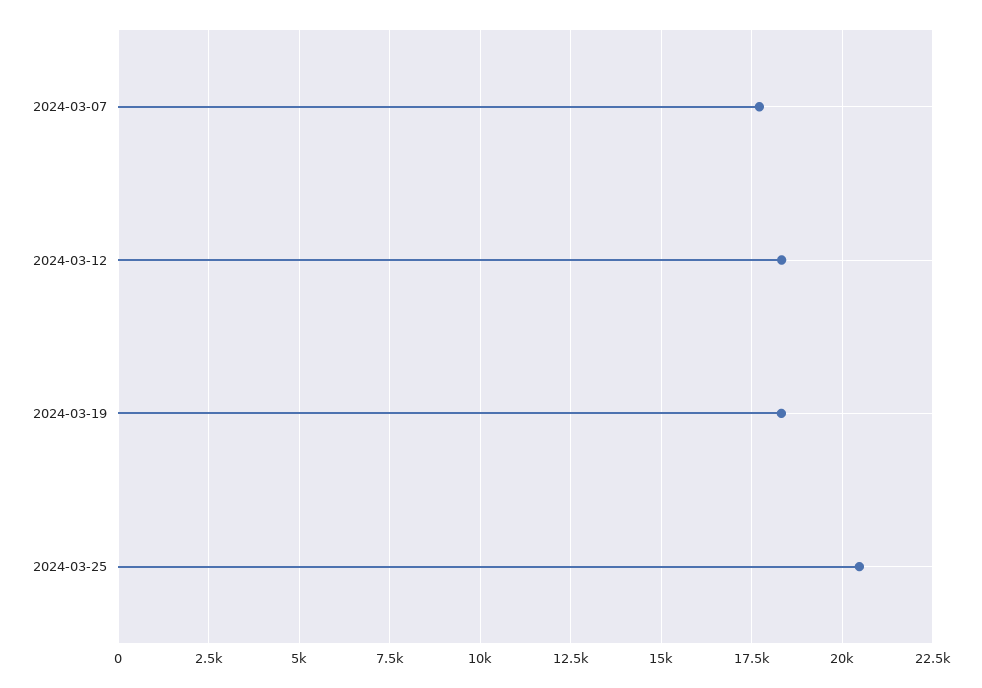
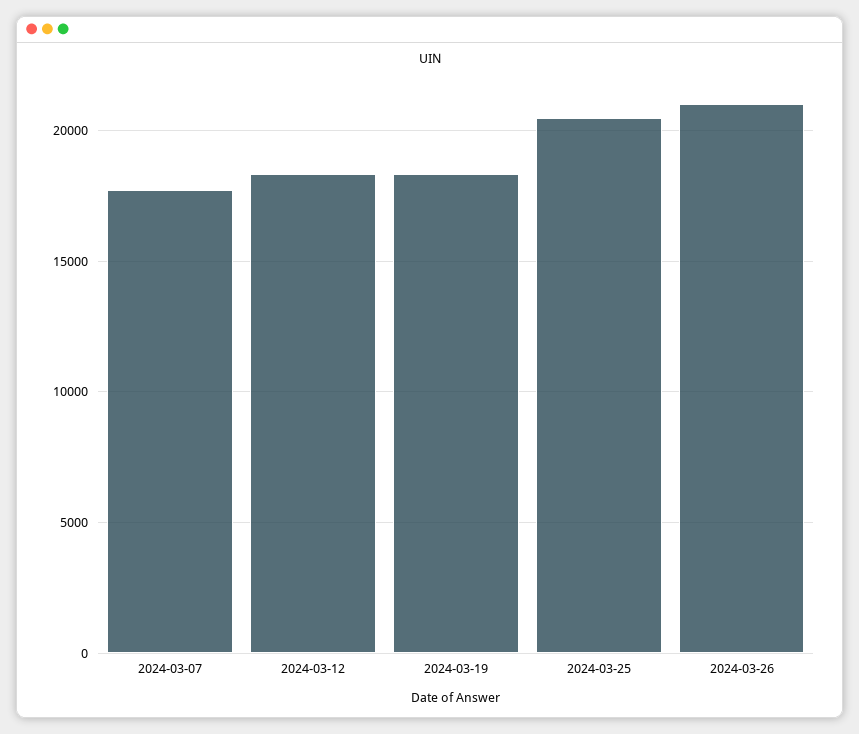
2024-03-26: none -> 21000

